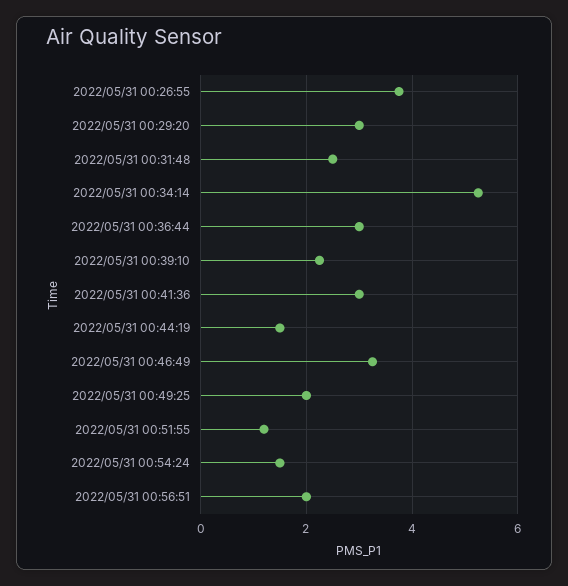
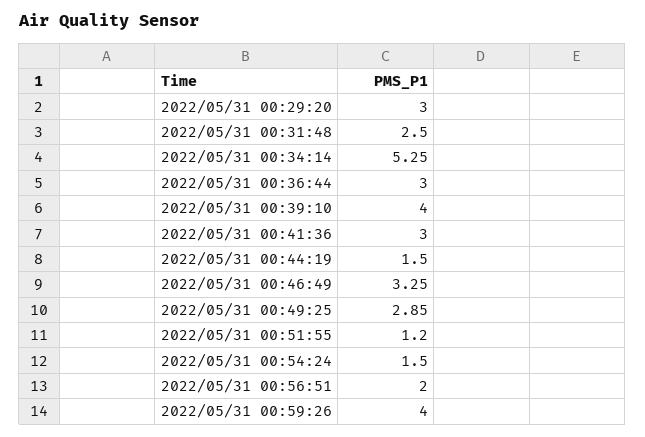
2022/05/31 00:26:55: 3.8 -> none
2022/05/31 00:39:10: 2.2 -> 4
2022/05/31 00:49:25: 2 -> 2.85
2022/05/31 00:59:26: none -> 4

